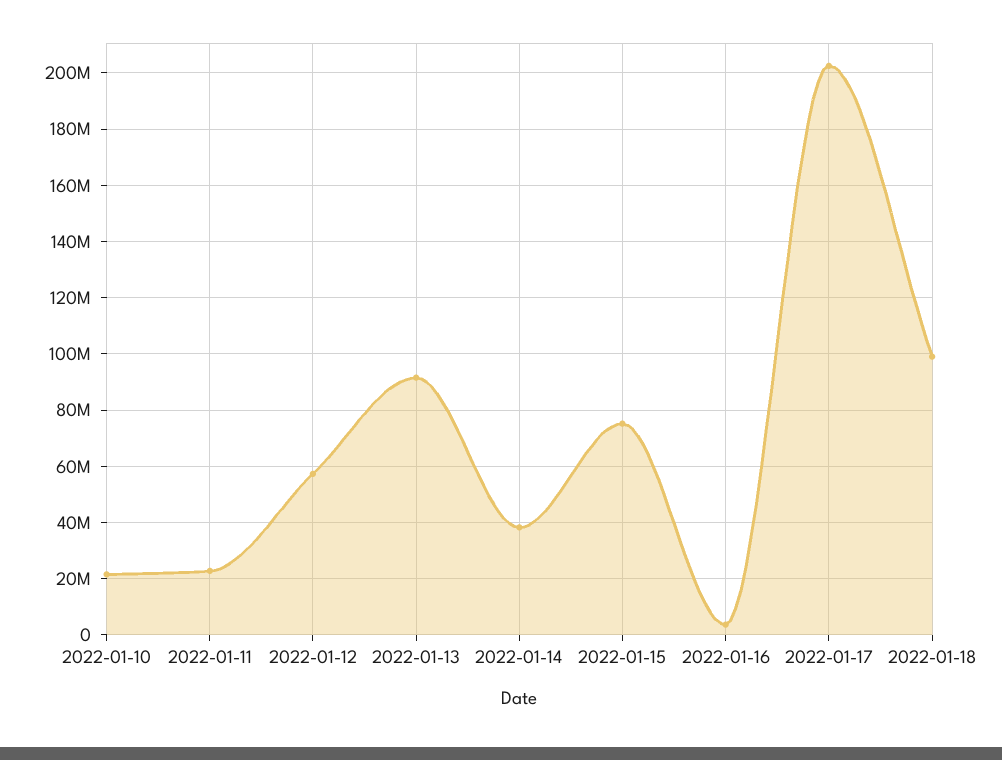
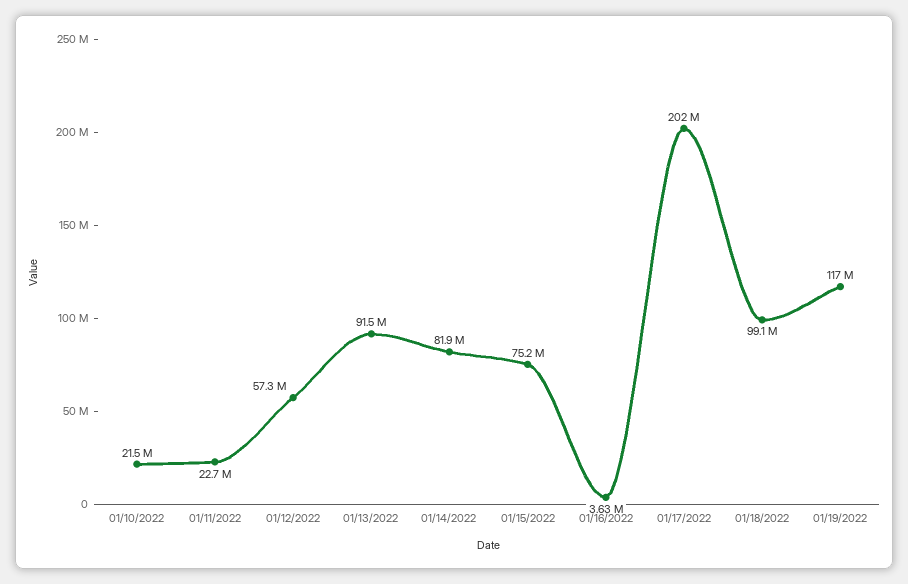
2022-01-14: 37500000 -> 81900000
01/19/2022: none -> 117000000

